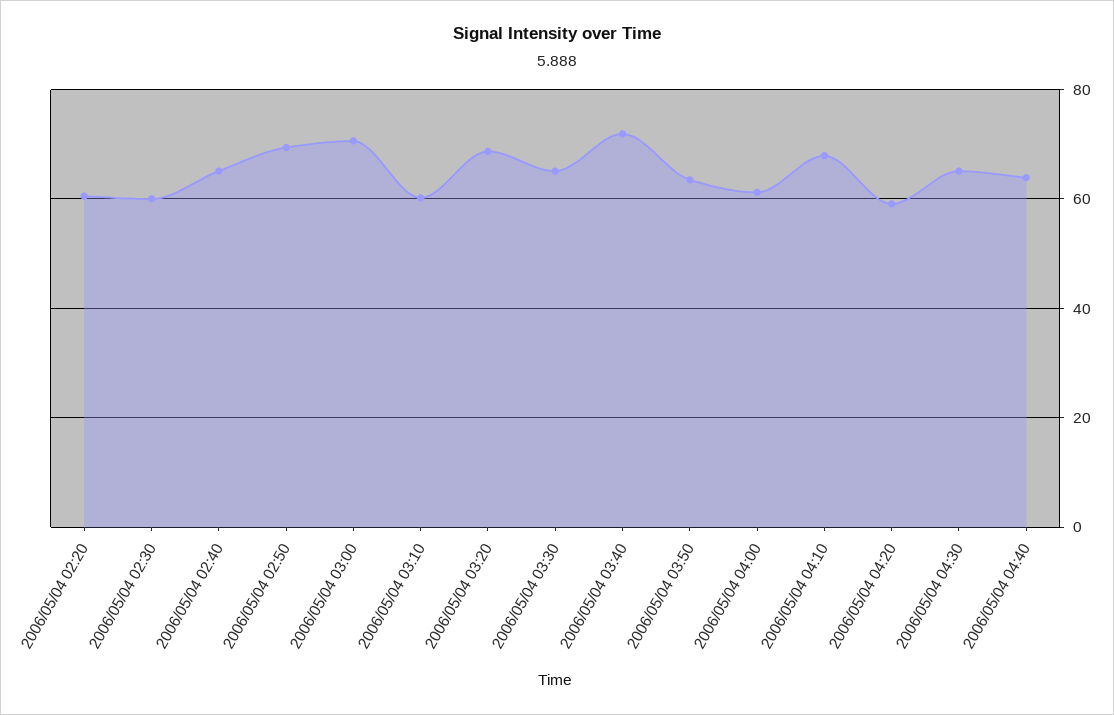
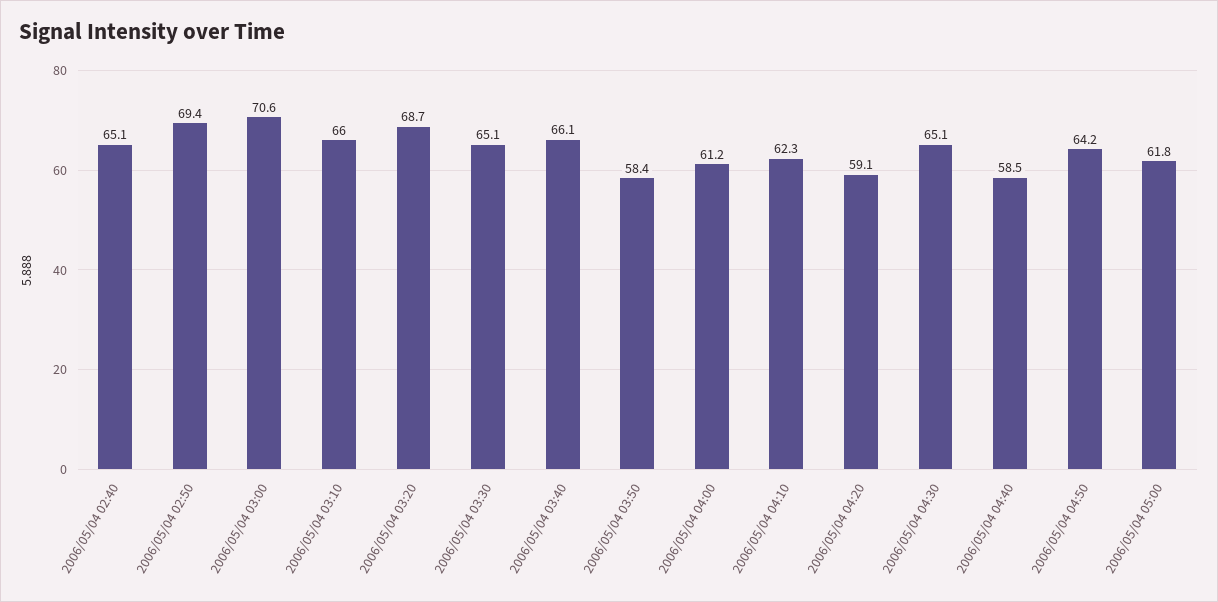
2006/05/04 02:20: 60 -> none
2006/05/04 02:30: 60 -> none
2006/05/04 03:10: 60 -> 66
2006/05/04 03:40: 72 -> 66.1
2006/05/04 03:50: 64 -> 58.4
2006/05/04 04:10: 68 -> 62.3
2006/05/04 04:40: 64 -> 58.5
2006/05/04 04:50: none -> 64.2
2006/05/04 05:00: none -> 61.8

